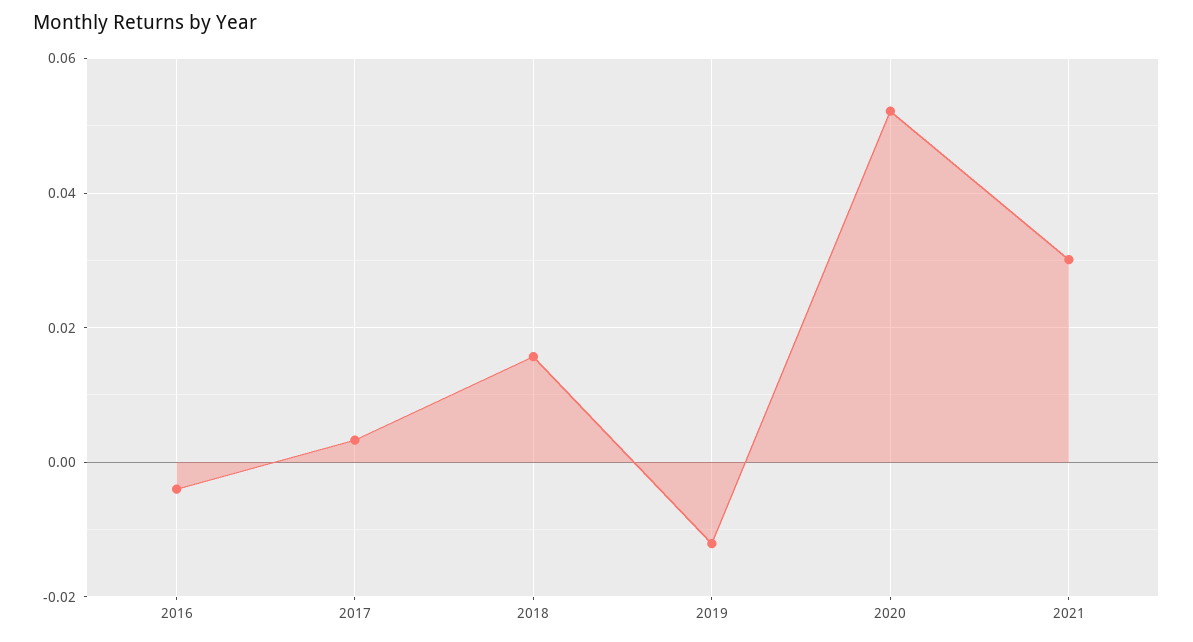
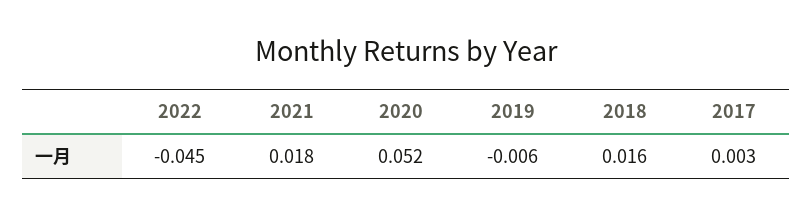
2016: -0.004 -> none
2019: -0.012 -> -0.006
2021: 0.03 -> 0.018
2022: none -> -0.045

